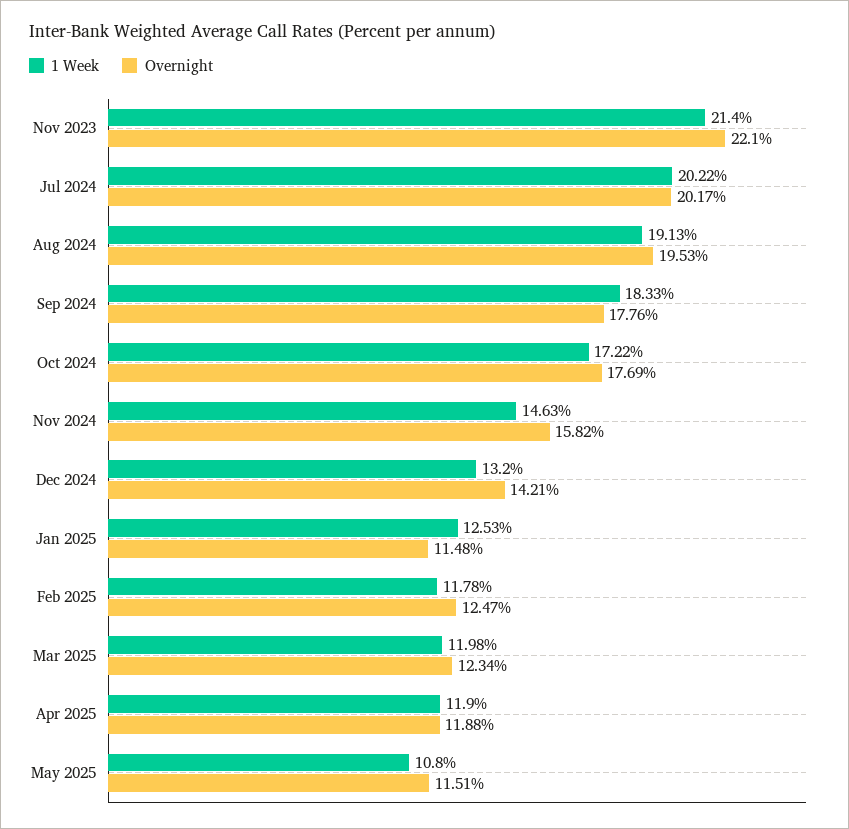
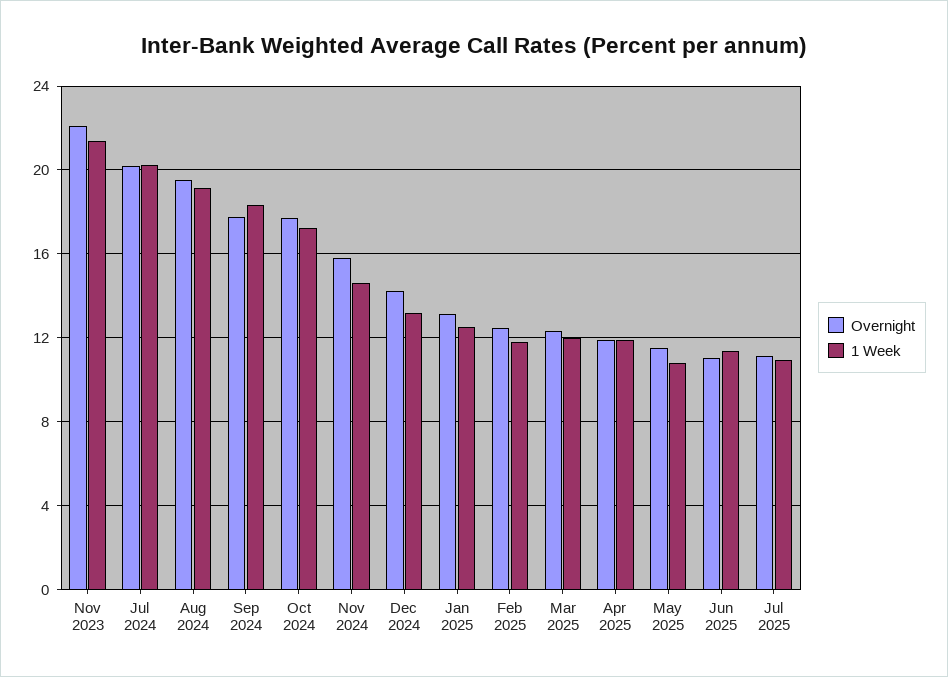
Overnight, Jan 2025: 11.48 -> 13
Overnight, Jun 2025: none -> 11
1 Week, Jun 2025: none -> 11.5
Overnight, Jul 2025: none -> 11
1 Week, Jul 2025: none -> 11

